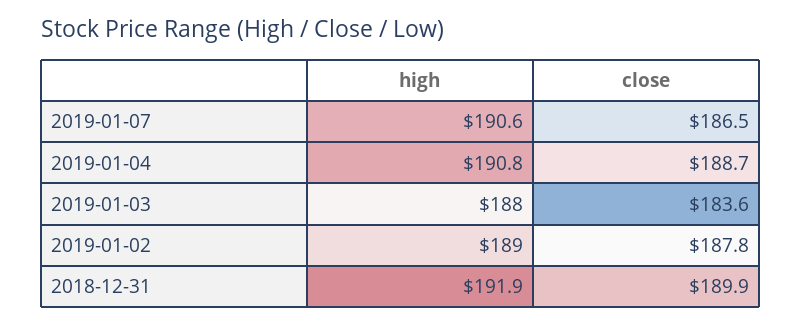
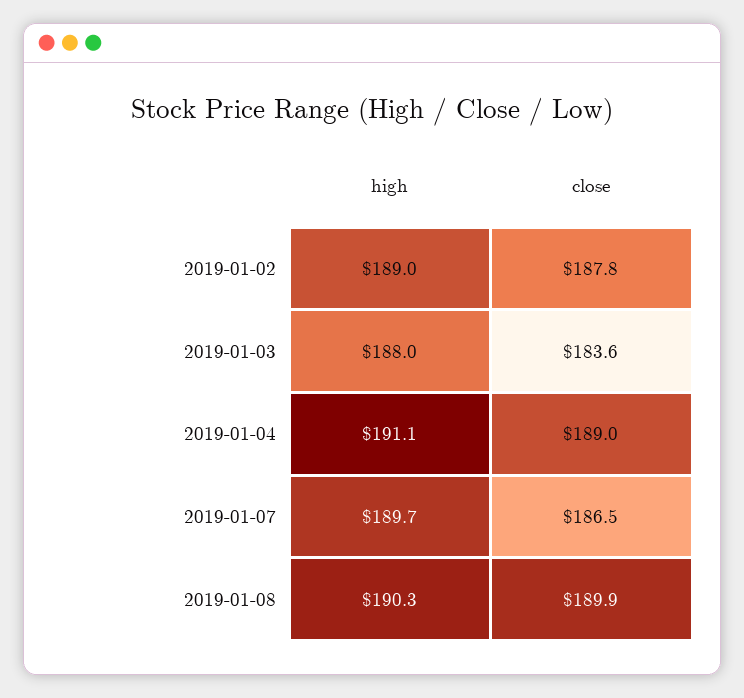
high, 2019-01-07: 190.6 -> 189.7
high, 2019-01-04: 190.8 -> 191.1
close, 2019-01-04: 188.7 -> 189
high, 2018-12-31: 191.9 -> none
close, 2018-12-31: 189.9 -> none
high, 2019-01-08: none -> 190.3
close, 2019-01-08: none -> 189.9

